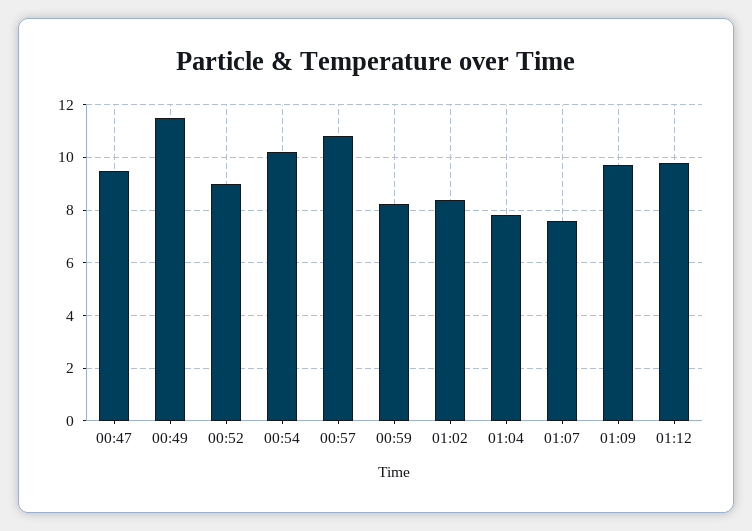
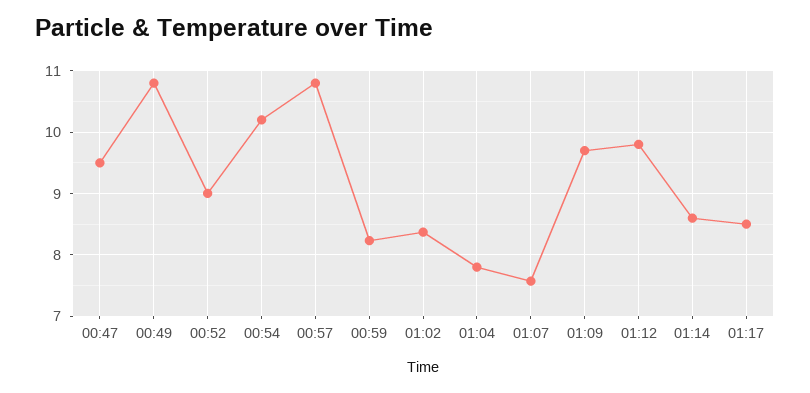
00:49: 11.5 -> 10.8
01:14: none -> 8.6
01:17: none -> 8.5

